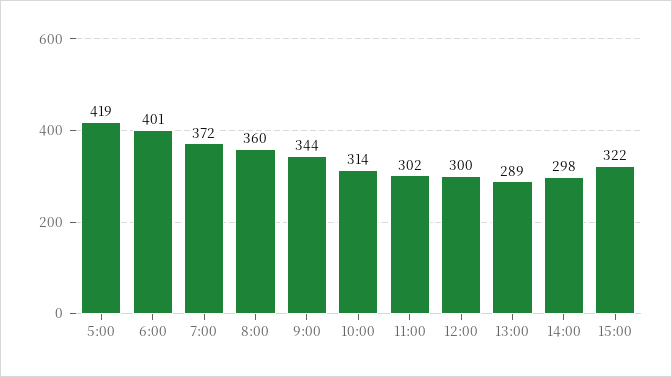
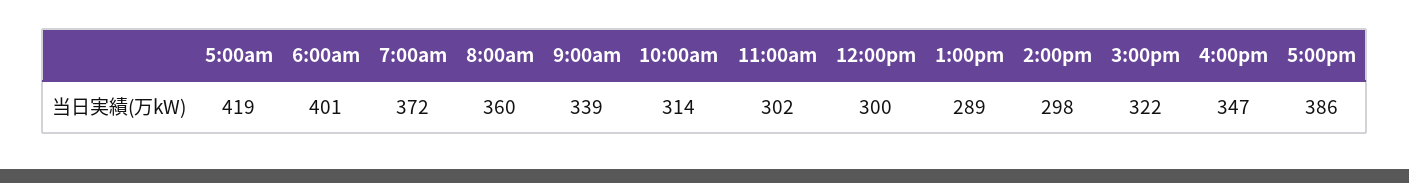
9:00: 344 -> 339
4:00pm: none -> 347
5:00pm: none -> 386

